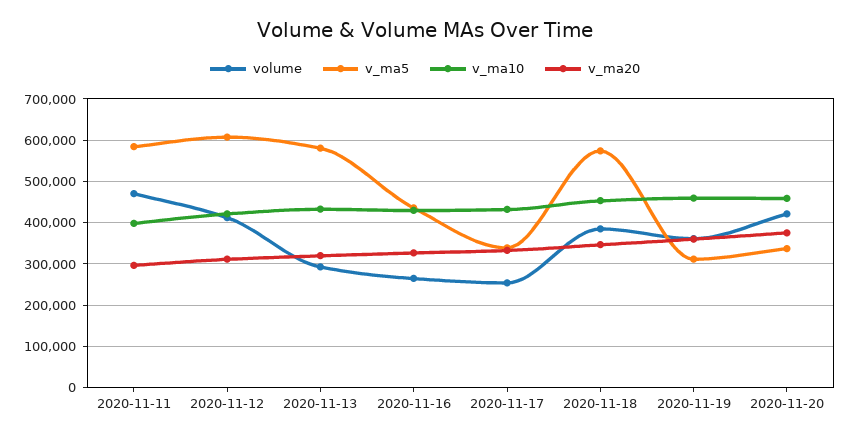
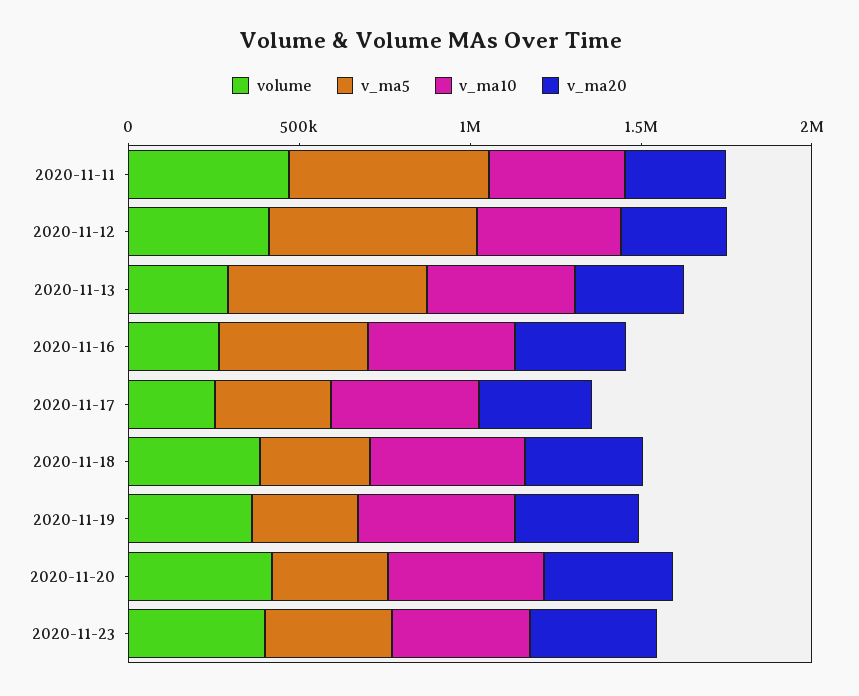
v_ma5, 2020-11-18: 580000 -> 300000
volume, 2020-11-23: none -> 400000
v_ma5, 2020-11-23: none -> 400000
v_ma10, 2020-11-23: none -> 400000
v_ma20, 2020-11-23: none -> 400000

